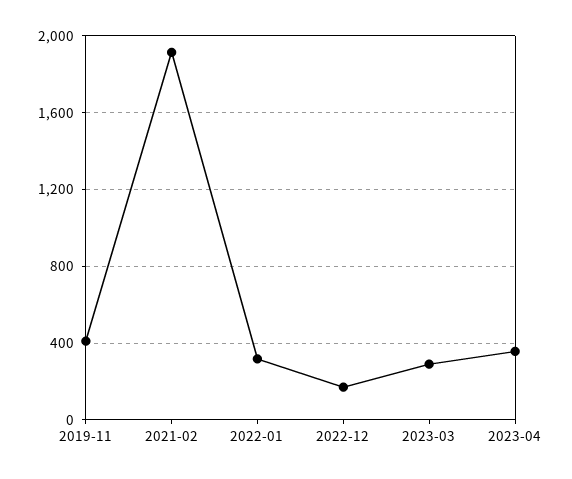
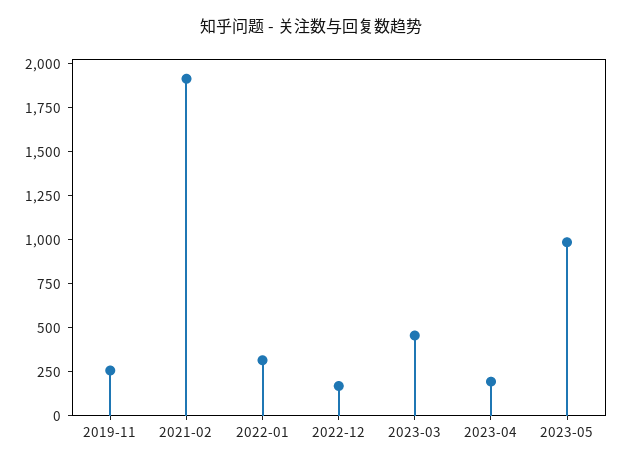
2019-11: 400 -> 250
2023-03: 300 -> 450
2023-04: 350 -> 200
2023-05: none -> 1000

